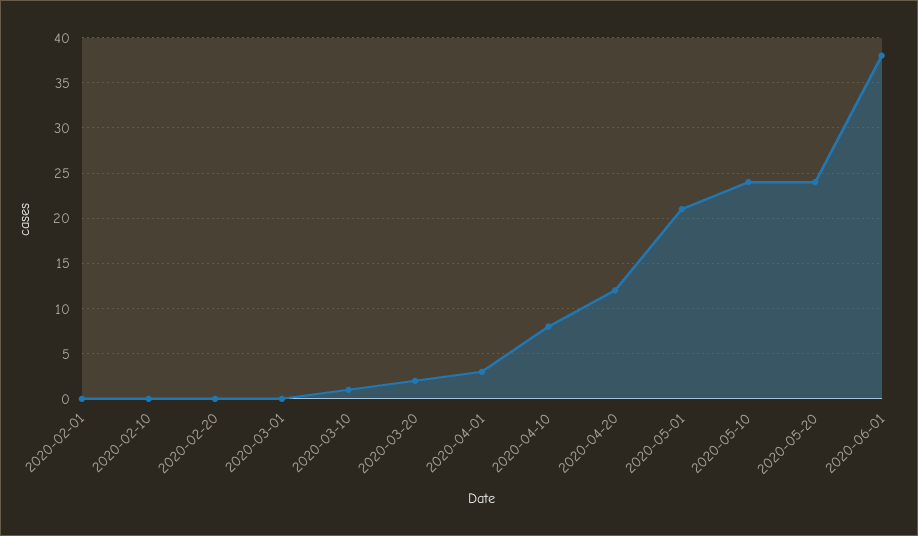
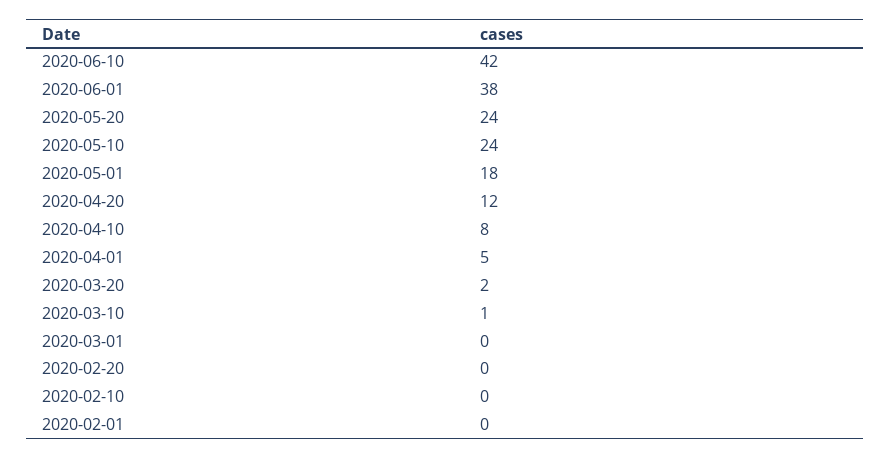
2020-04-01: 3 -> 5
2020-05-01: 21 -> 18
2020-06-10: none -> 42

